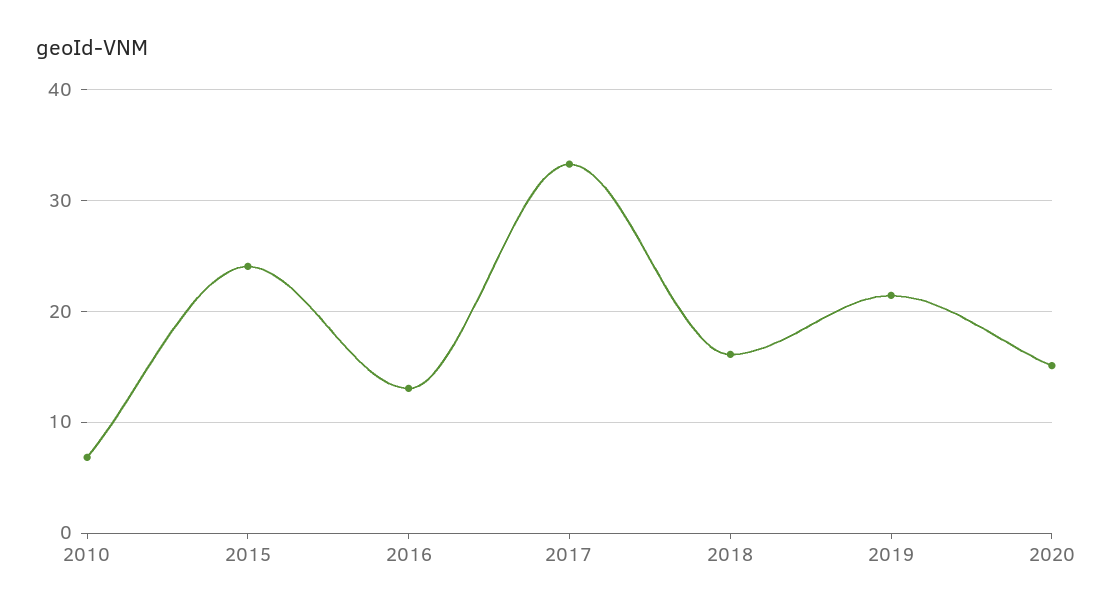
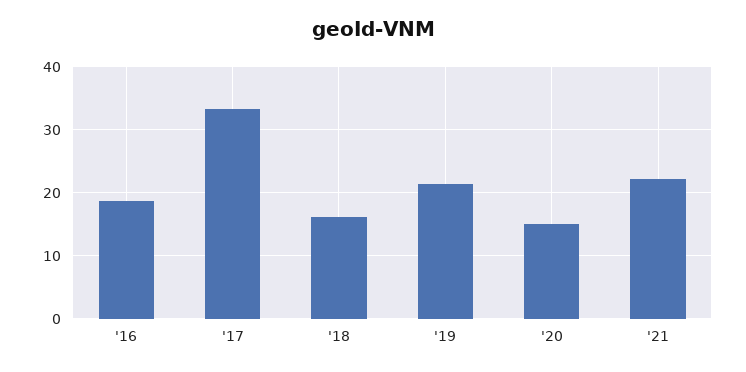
2010: 7 -> none
2015: 24 -> none
2016: 13 -> 19
'21: none -> 22

